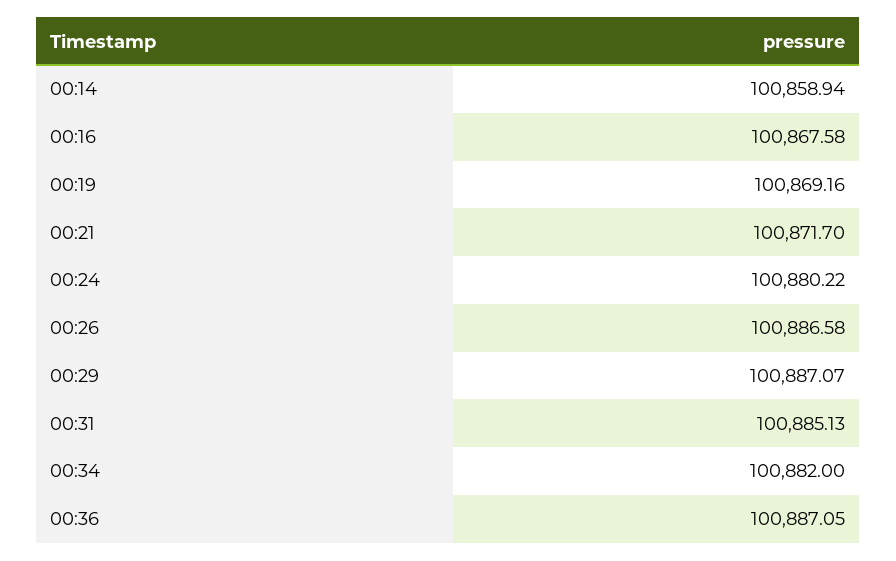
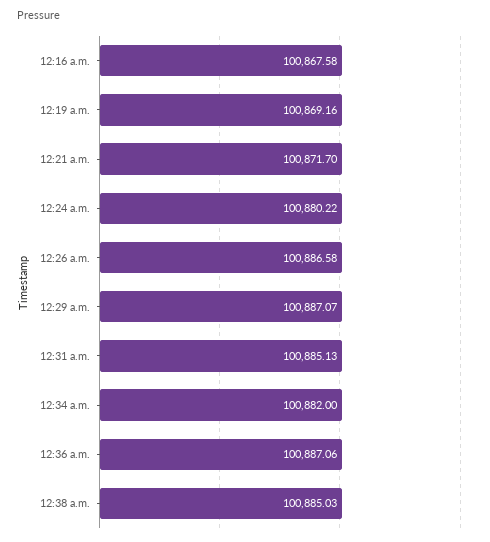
00:14: 100858.94 -> none
00:36: 100887.05 -> 100887.06
12:38 a.m.: none -> 100885.03

